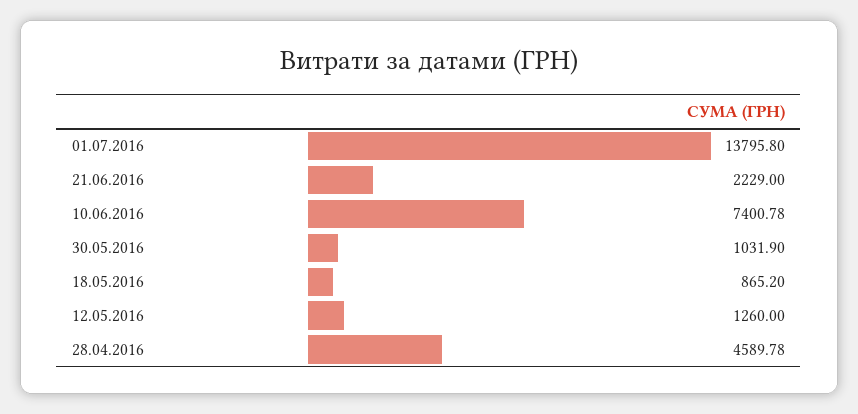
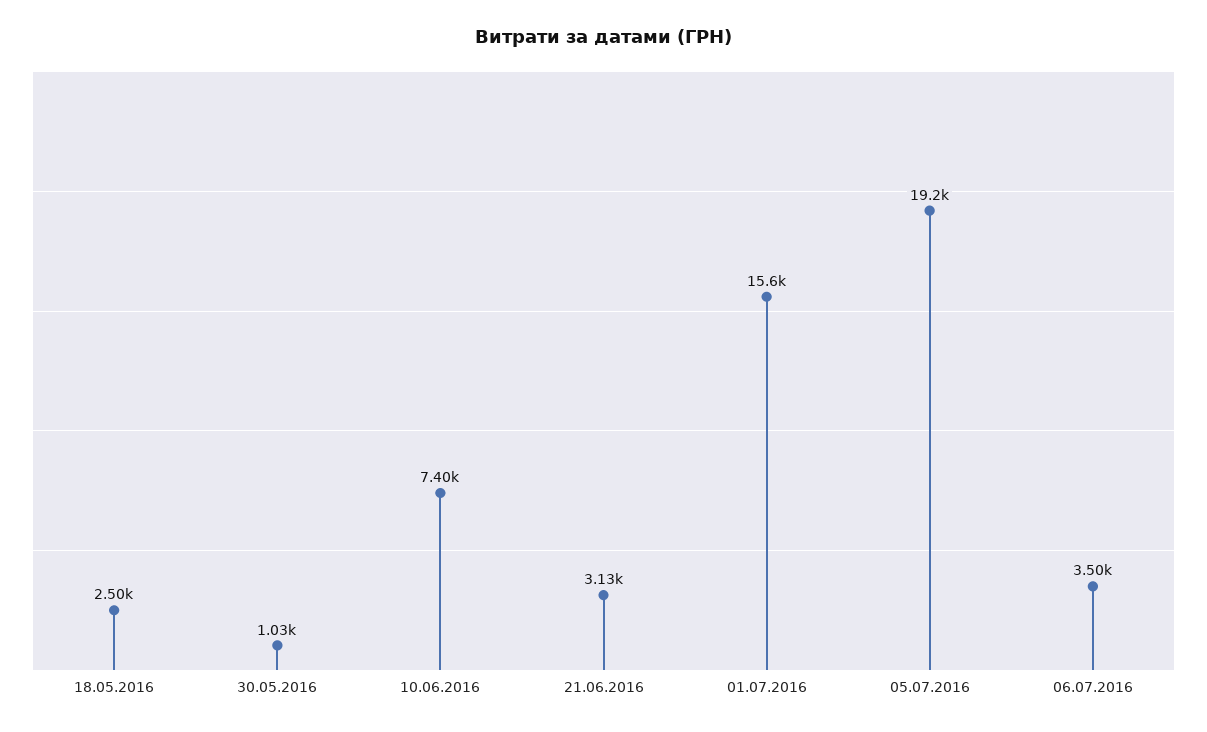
01.07.2016: 13795.8 -> 15600
21.06.2016: 2229 -> 3130
18.05.2016: 865.2 -> 2500
12.05.2016: 1260 -> none
28.04.2016: 4589.78 -> none
05.07.2016: none -> 19200
06.07.2016: none -> 3500

